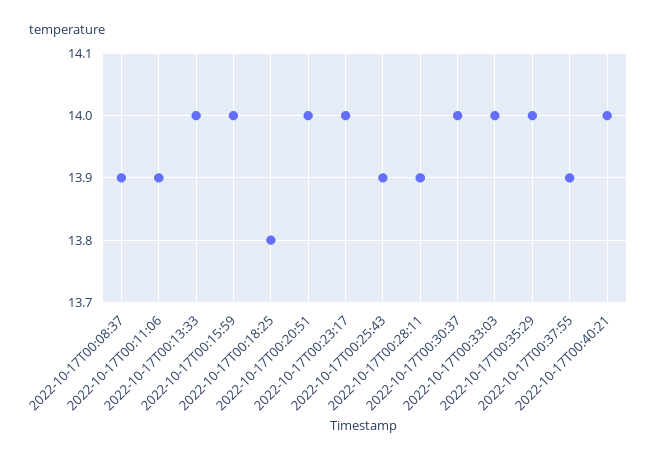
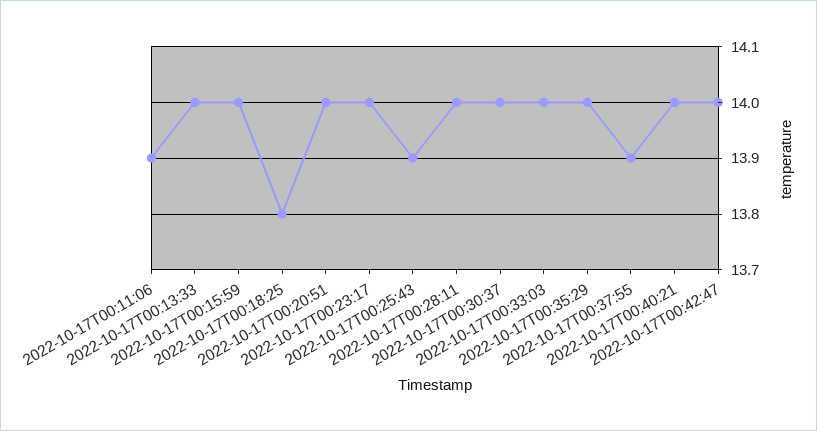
2022-10-17T00:08:37: 13.9 -> none
2022-10-17T00:28:11: 13.9 -> 14
2022-10-17T00:42:47: none -> 14

